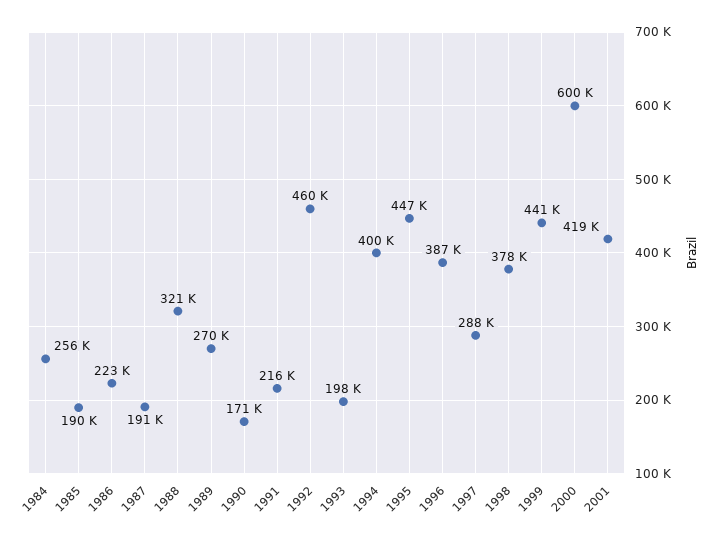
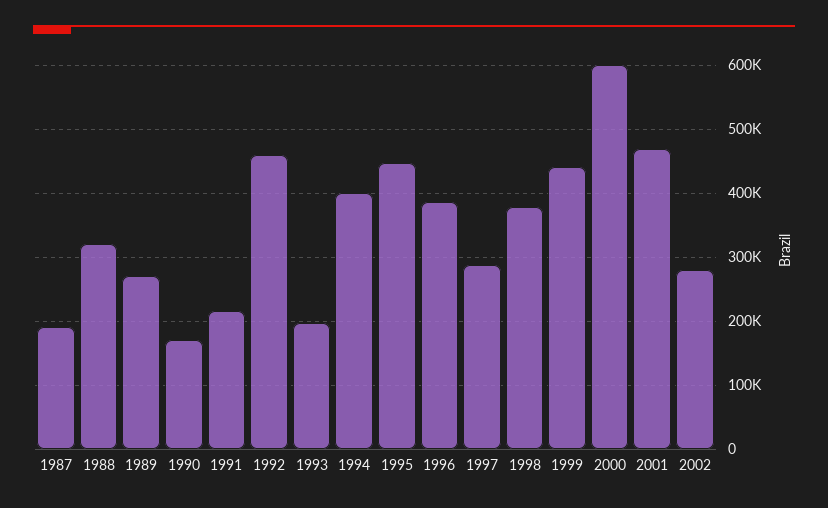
1984: 256000 -> none
1985: 190000 -> none
1986: 223000 -> none
2001: 419000 -> 470000
2002: none -> 280000

